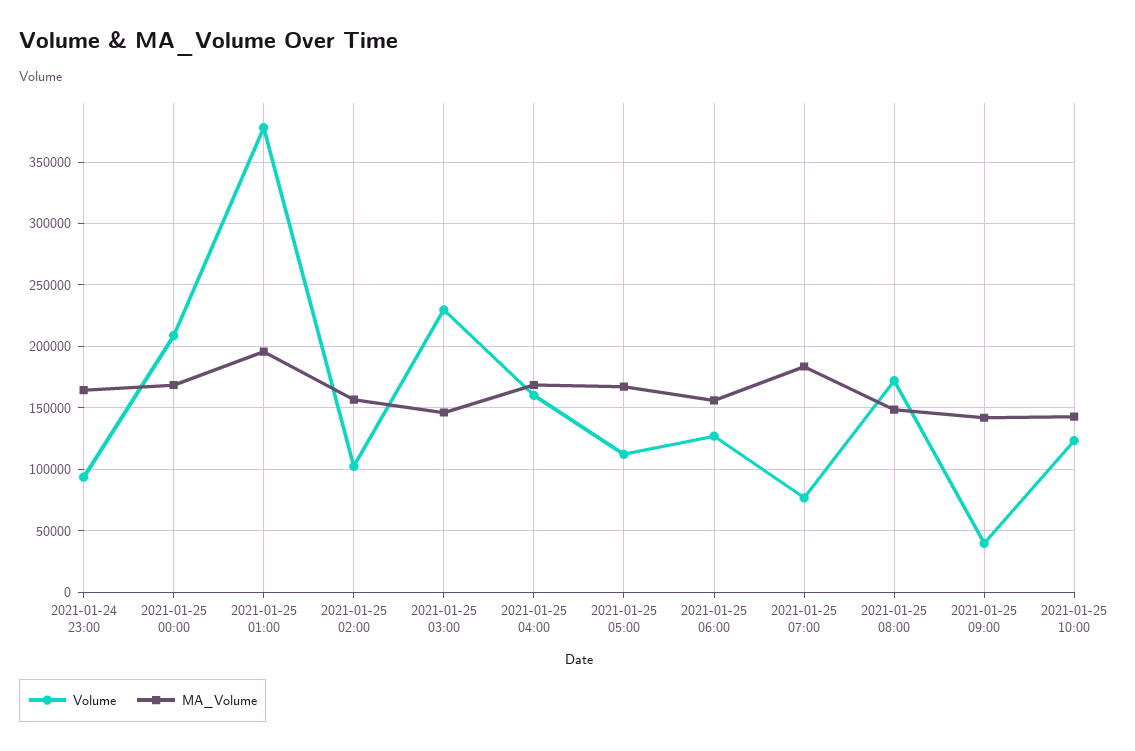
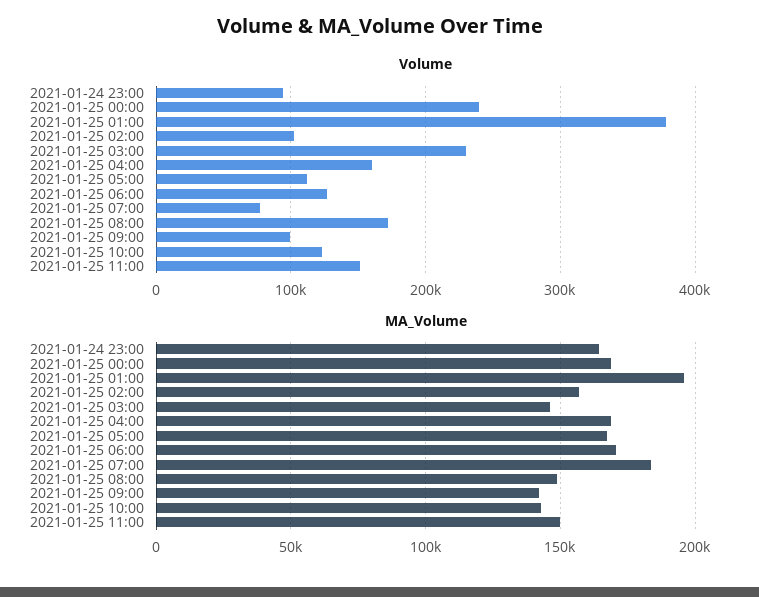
Volume, 2021-01-25 00:00: 210000 -> 240000
MA_Volume, 2021-01-25 06:00: 155000 -> 170000
Volume, 2021-01-25 09:00: 40000 -> 100000
Volume, 2021-01-25 11:00: none -> 150000
MA_Volume, 2021-01-25 11:00: none -> 150000

